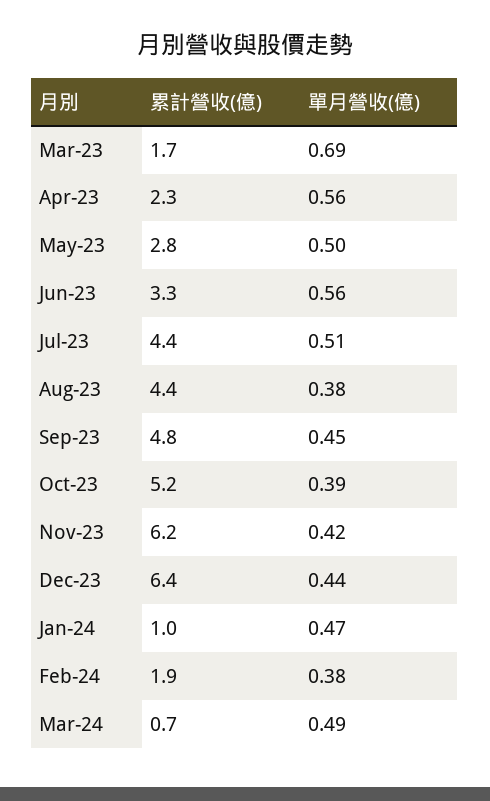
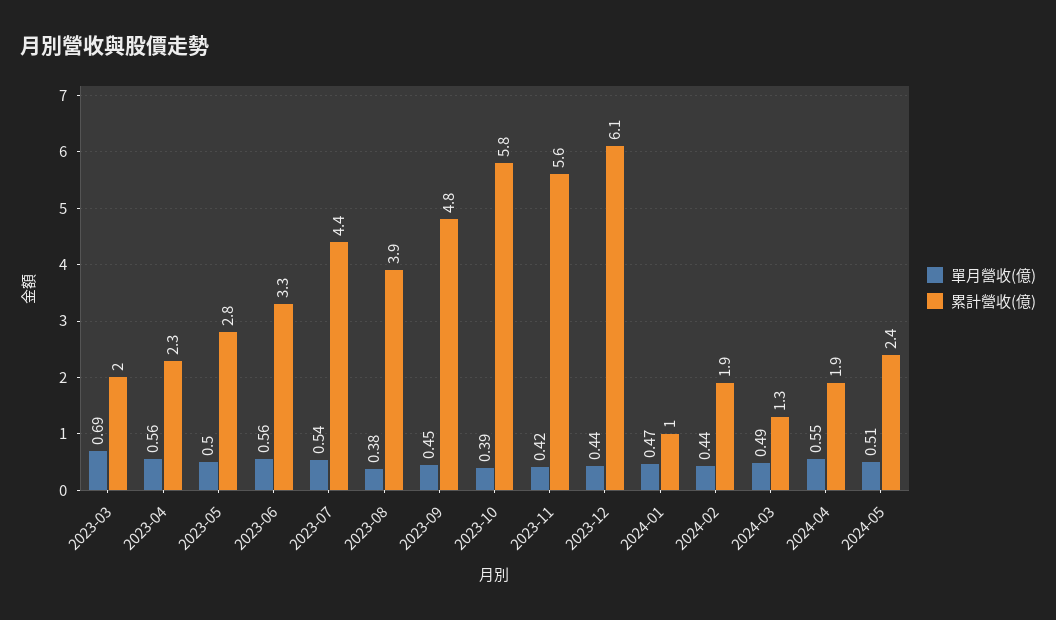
累計營收(億), Mar-23: 1.7 -> 2
單月營收(億), Jul-23: 0.51 -> 0.54
累計營收(億), Aug-23: 4.4 -> 3.9
累計營收(億), Oct-23: 5.2 -> 5.8
累計營收(億), Nov-23: 6.2 -> 5.6
累計營收(億), Dec-23: 6.4 -> 6.1
單月營收(億), Feb-24: 0.38 -> 0.44
累計營收(億), Mar-24: 0.7 -> 1.3
單月營收(億), 2024-04: none -> 0.55
累計營收(億), 2024-04: none -> 1.9
單月營收(億), 2024-05: none -> 0.51
累計營收(億), 2024-05: none -> 2.4

